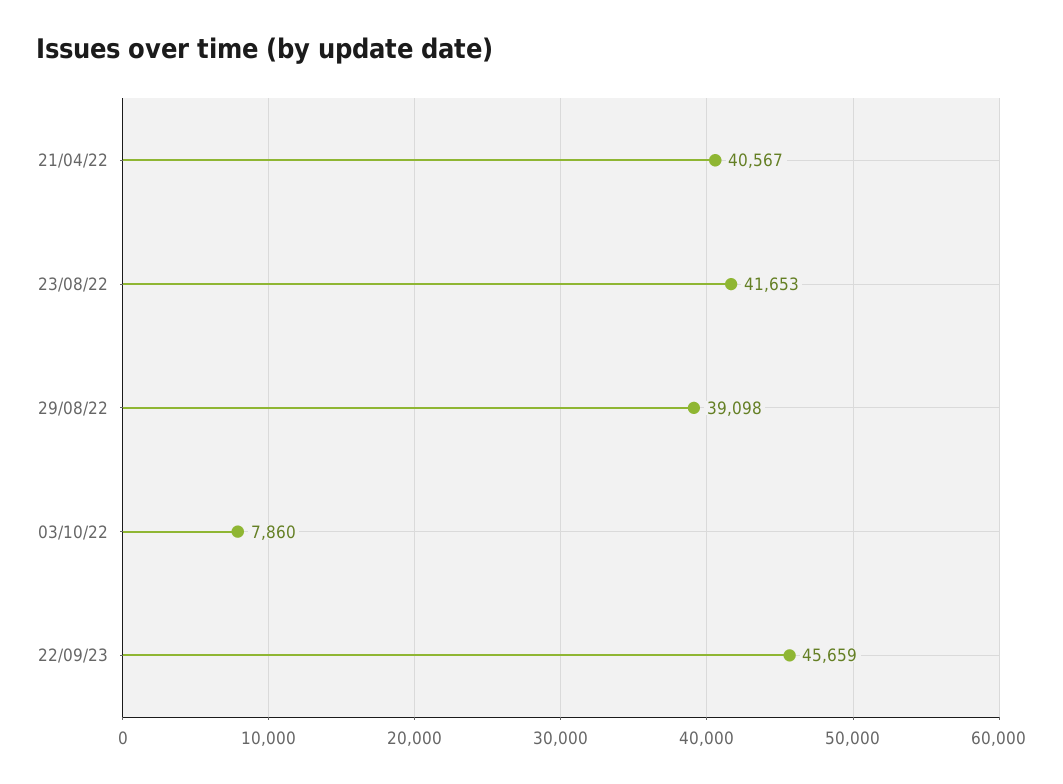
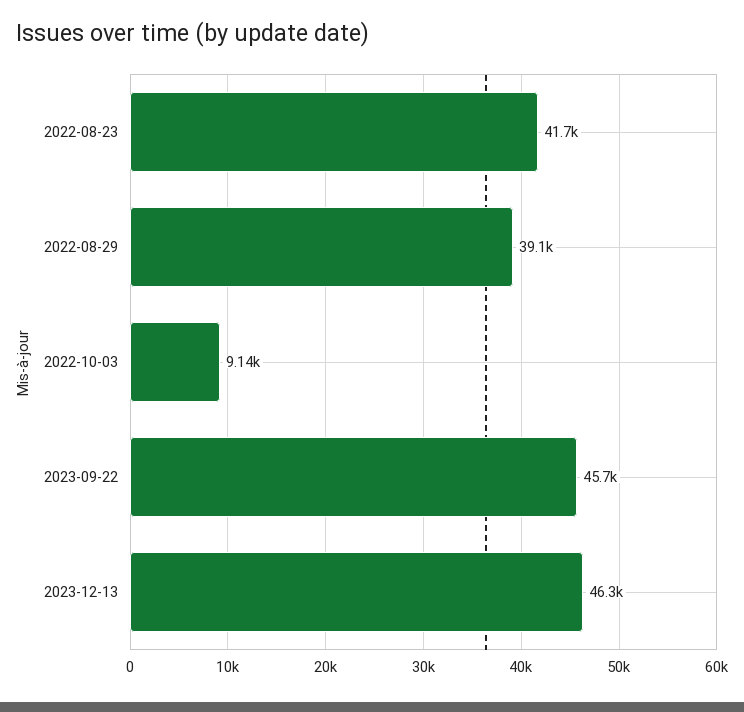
21/04/22: 40567 -> none
03/10/22: 7860 -> 9140
2023-12-13: none -> 46300

